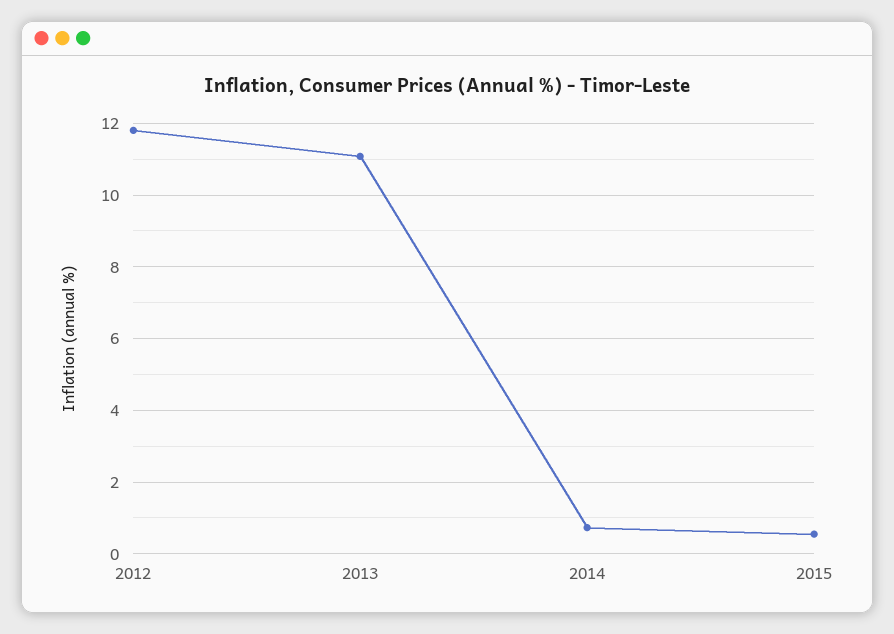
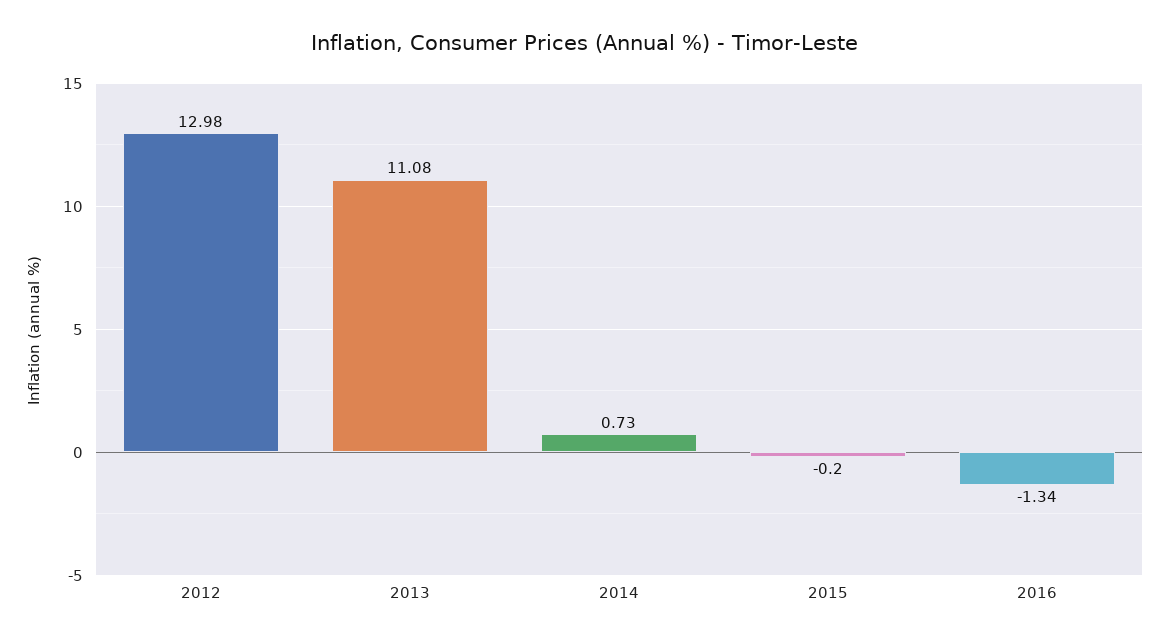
2012: 11.8 -> 12.98
2015: 0.6 -> -0.2
2016: none -> -1.34

